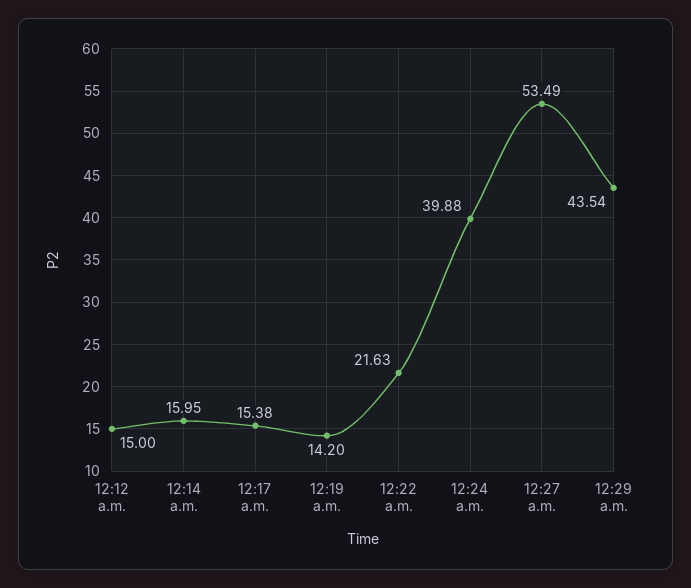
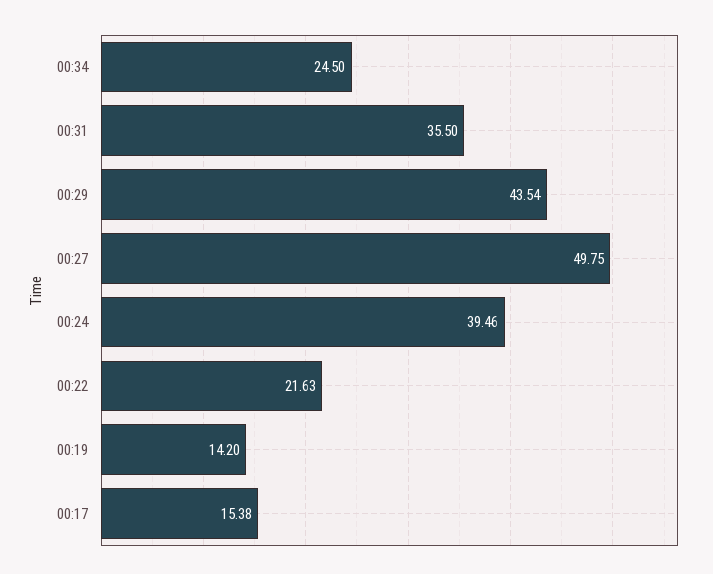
12:12 a.m.: 15 -> none
12:14 a.m.: 15.95 -> none
12:24 a.m.: 39.88 -> 39.46
12:27 a.m.: 53.49 -> 49.75
00:34: none -> 24.5
00:31: none -> 35.5

